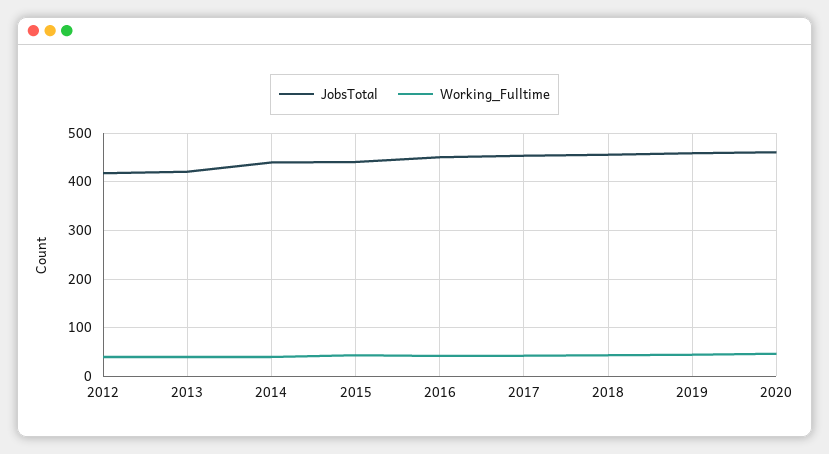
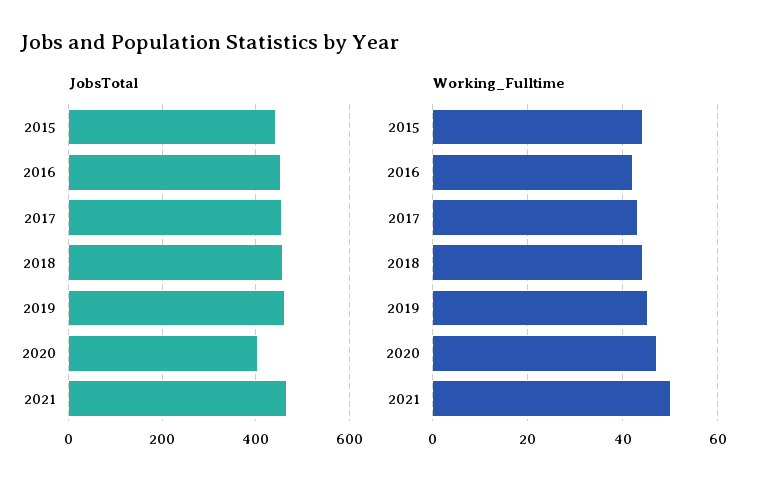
JobsTotal, 2012: 420 -> none
Working_Fulltime, 2012: 40 -> none
JobsTotal, 2013: 420 -> none
Working_Fulltime, 2013: 40 -> none
JobsTotal, 2014: 440 -> none
Working_Fulltime, 2014: 40 -> none
JobsTotal, 2020: 460 -> 400
JobsTotal, 2021: none -> 460
Working_Fulltime, 2021: none -> 50

